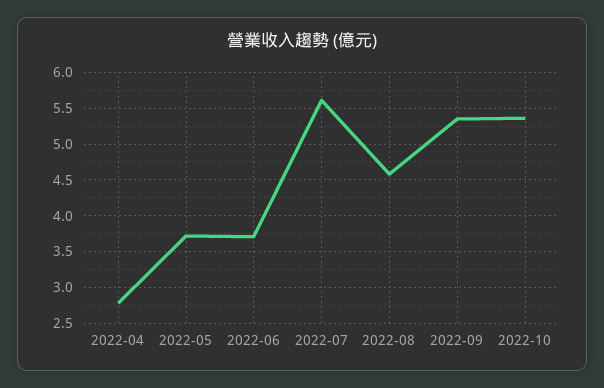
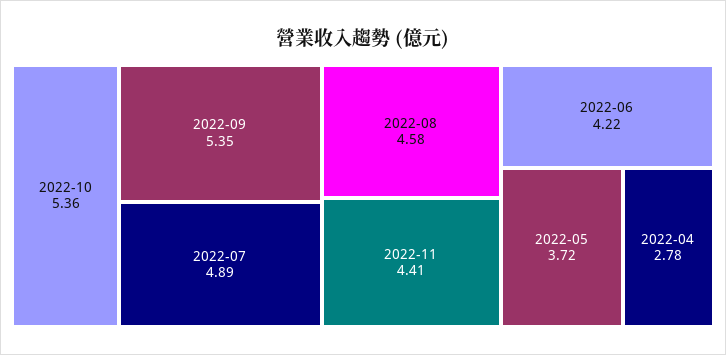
2022-06: 3.7 -> 4.22
2022-07: 5.6 -> 4.89
2022-11: none -> 4.41

